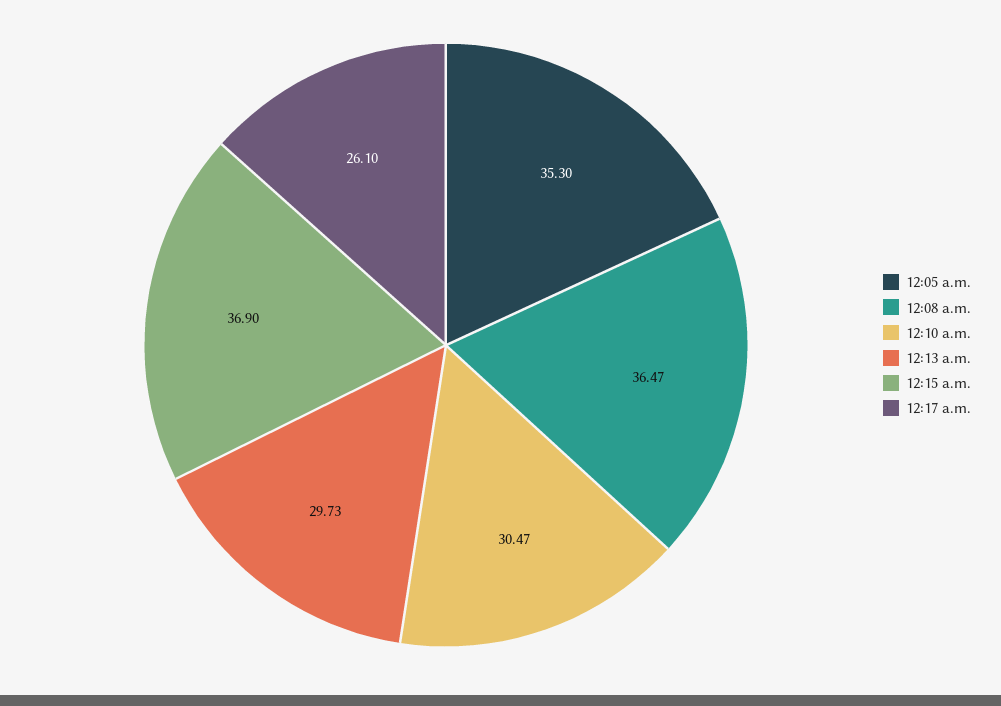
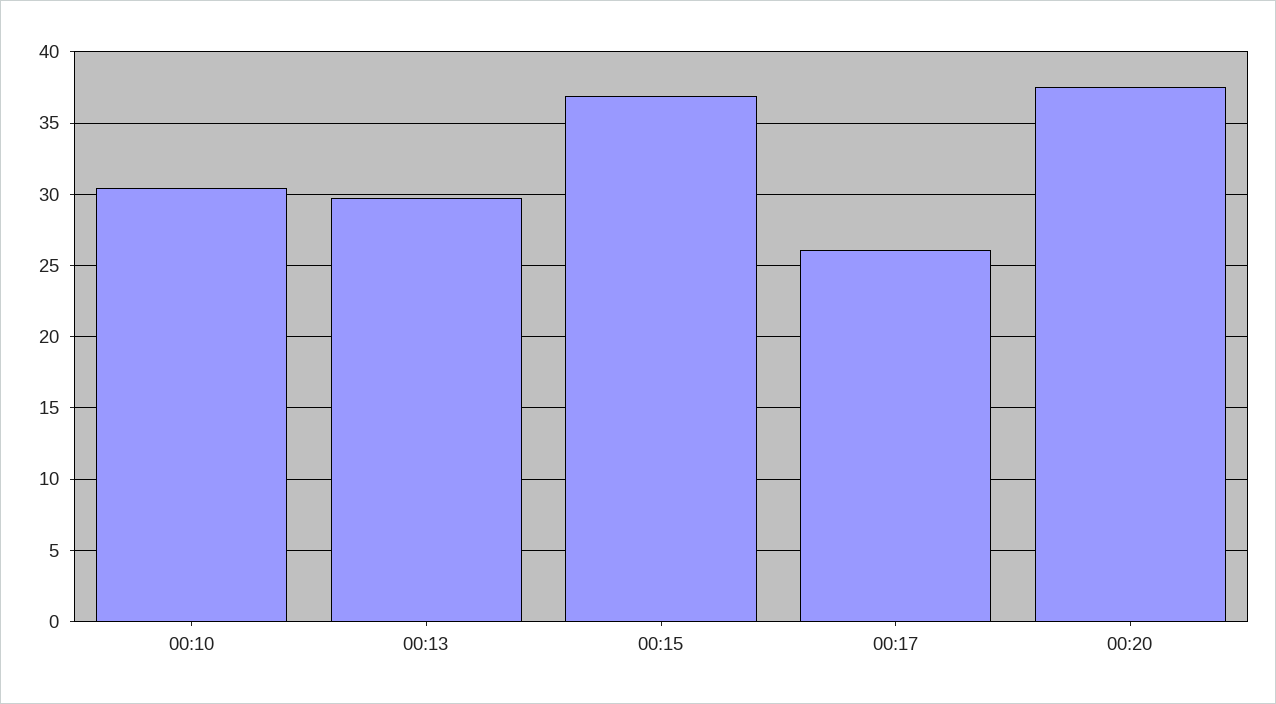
12:05 a.m.: 35.3 -> none
12:08 a.m.: 36.47 -> none
00:20: none -> 37.5

